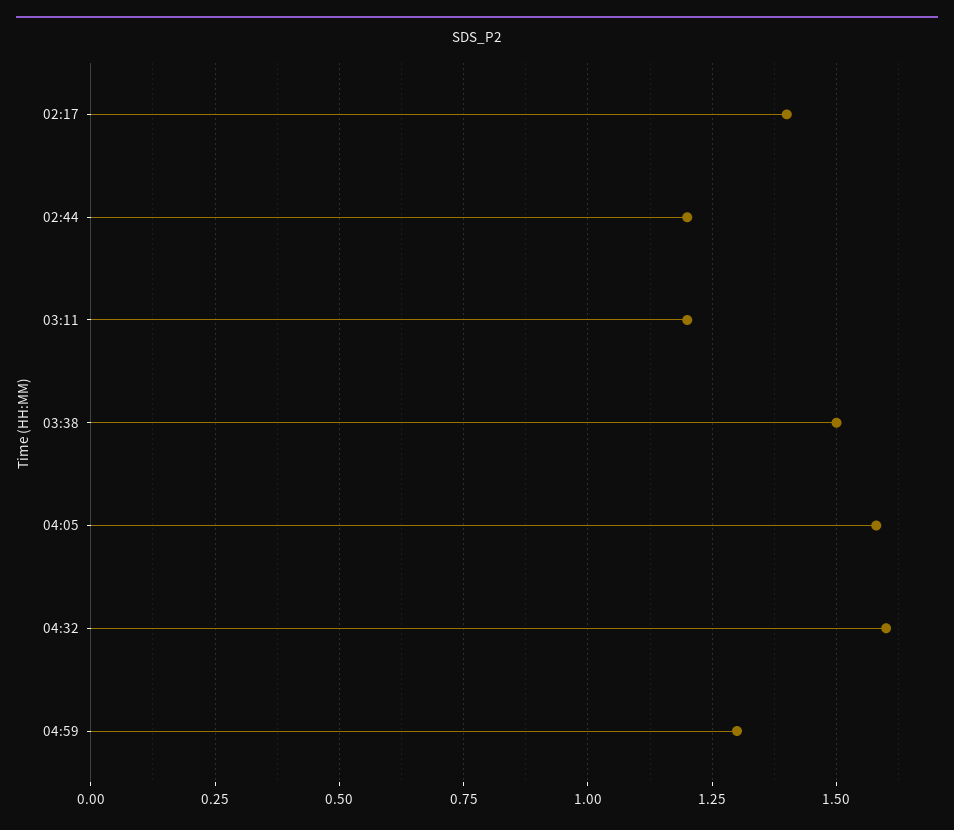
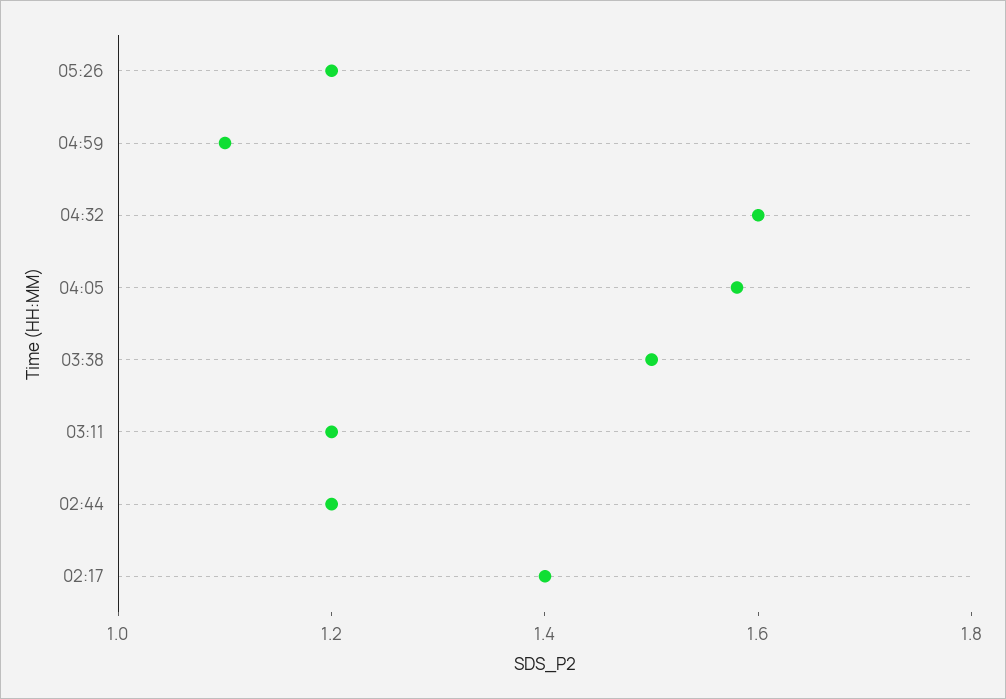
04:59: 1.3 -> 1.1
05:26: none -> 1.2

